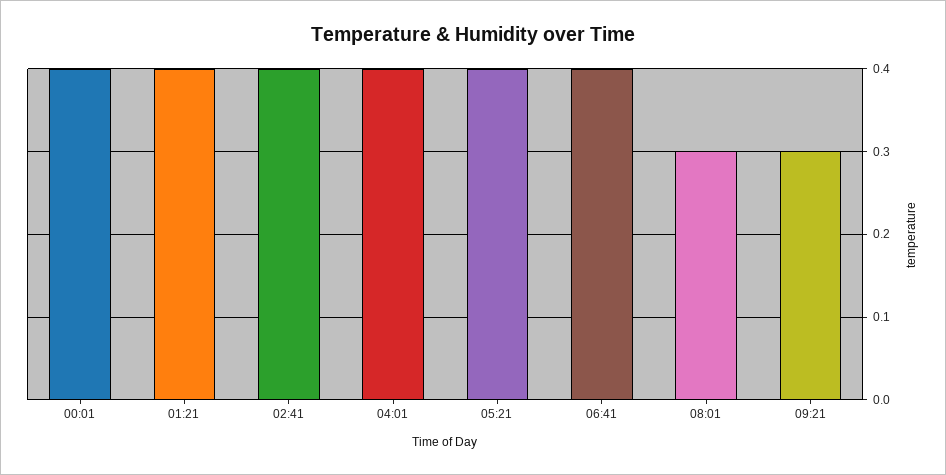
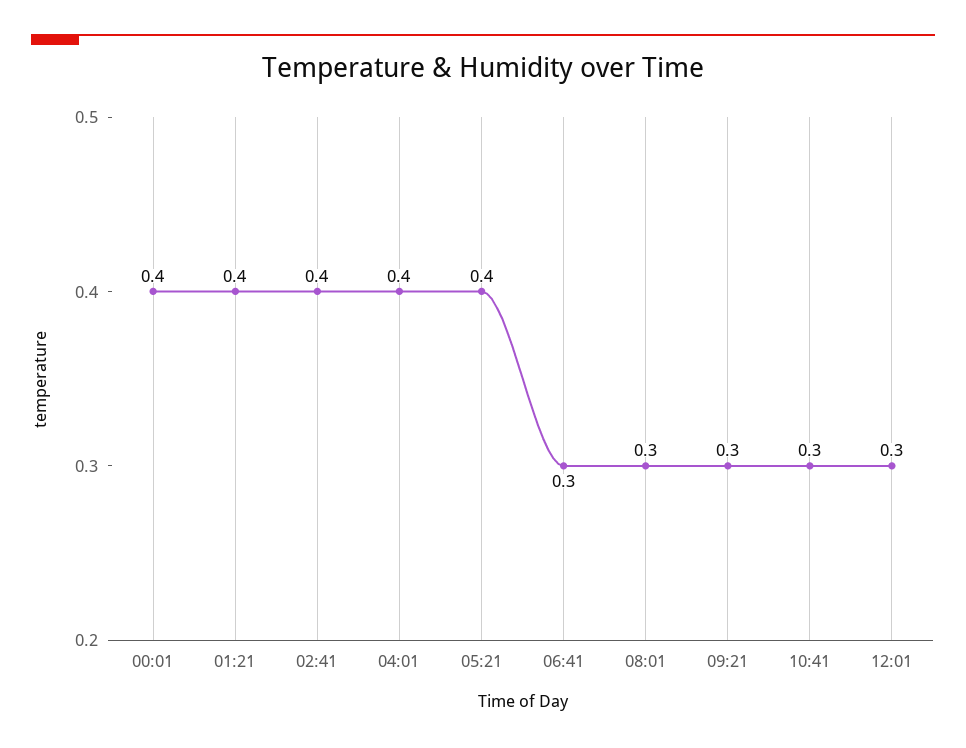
06:41: 0.4 -> 0.3
10:41: none -> 0.3
12:01: none -> 0.3

